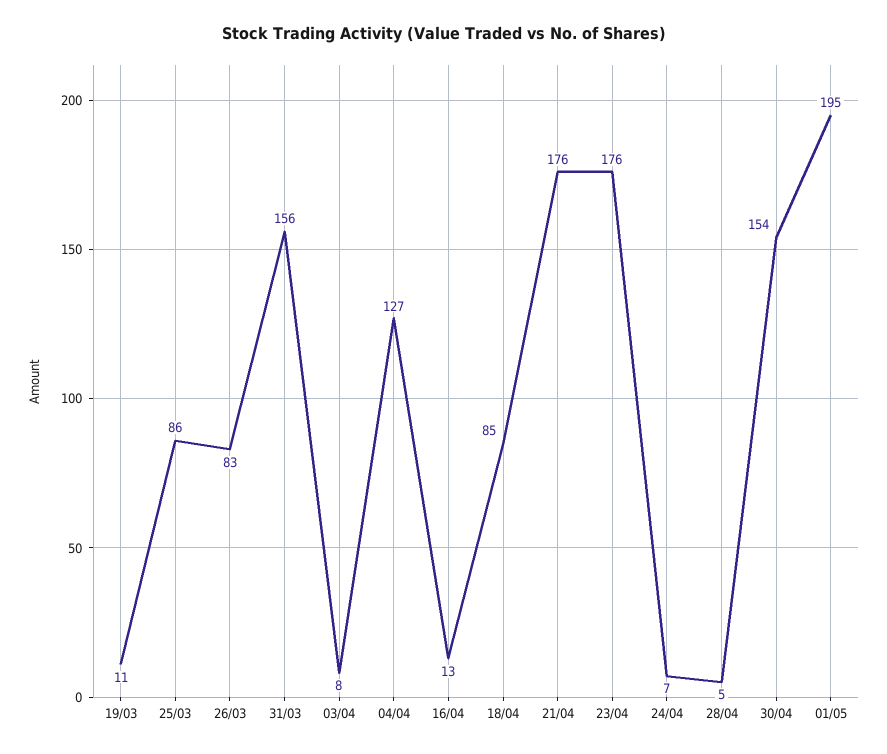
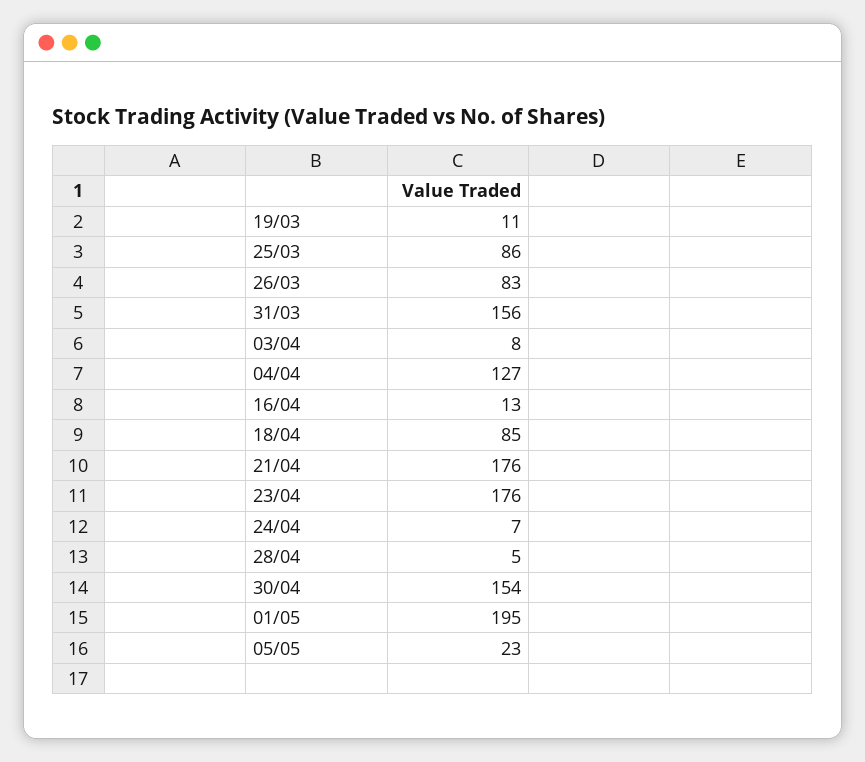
05/05: none -> 23

